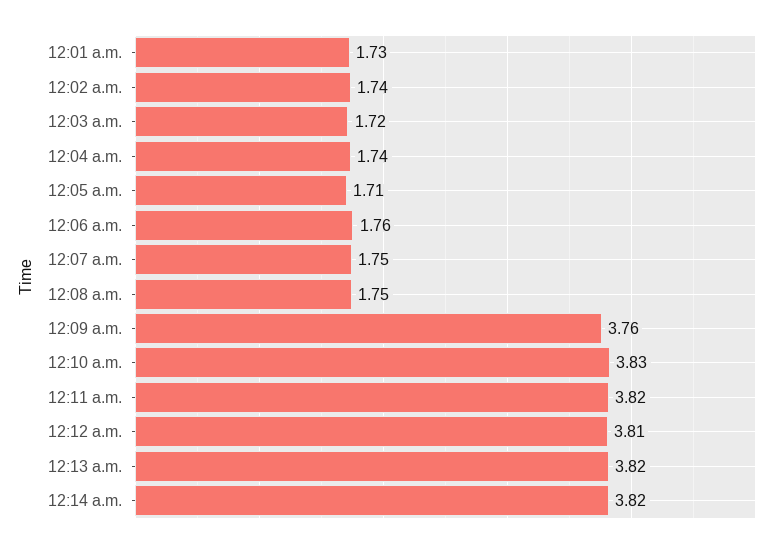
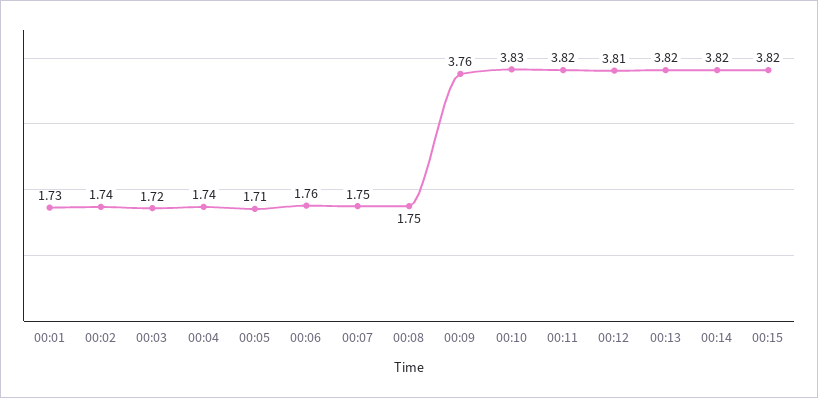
00:15: none -> 3.82

